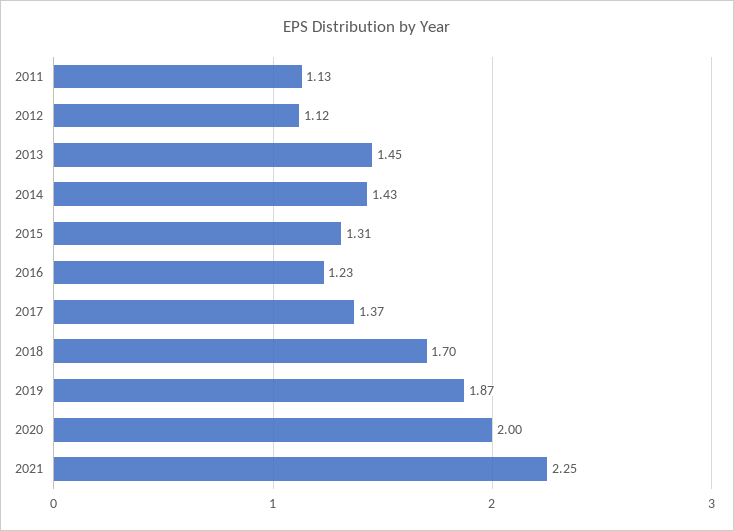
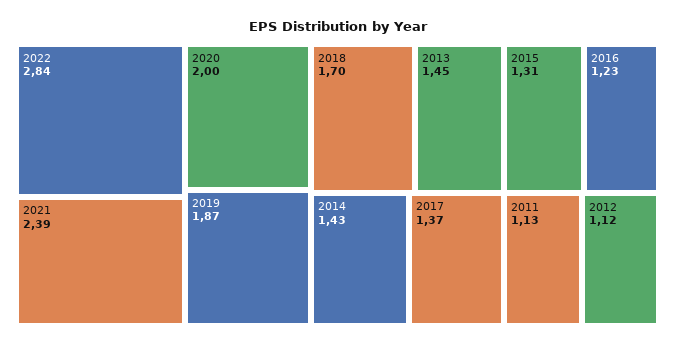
2021: 2.25 -> 2.39
2022: none -> 2.84

